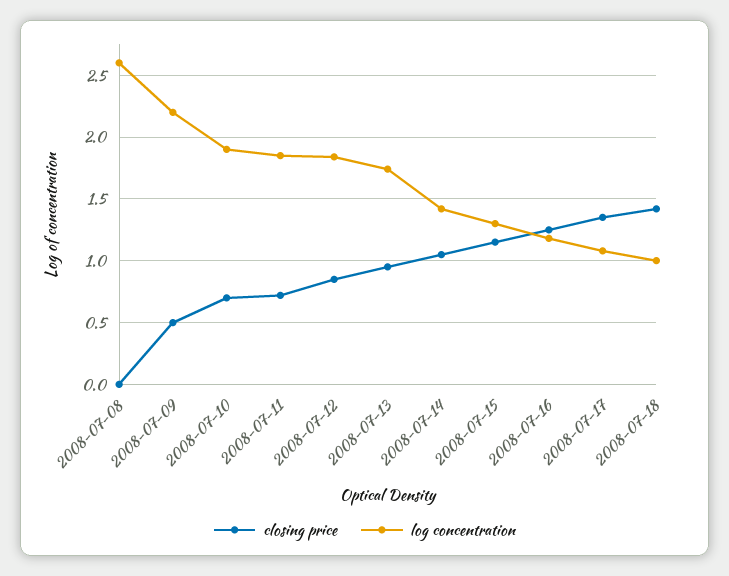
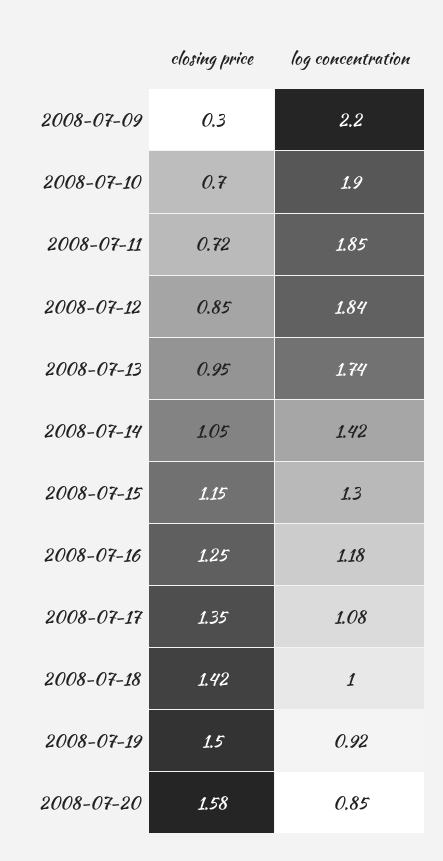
closing price, 2008-07-08: 0 -> none
log concentration, 2008-07-08: 2.6 -> none
closing price, 2008-07-09: 0.5 -> 0.3
closing price, 2008-07-19: none -> 1.5
log concentration, 2008-07-19: none -> 0.92
closing price, 2008-07-20: none -> 1.58
log concentration, 2008-07-20: none -> 0.85

